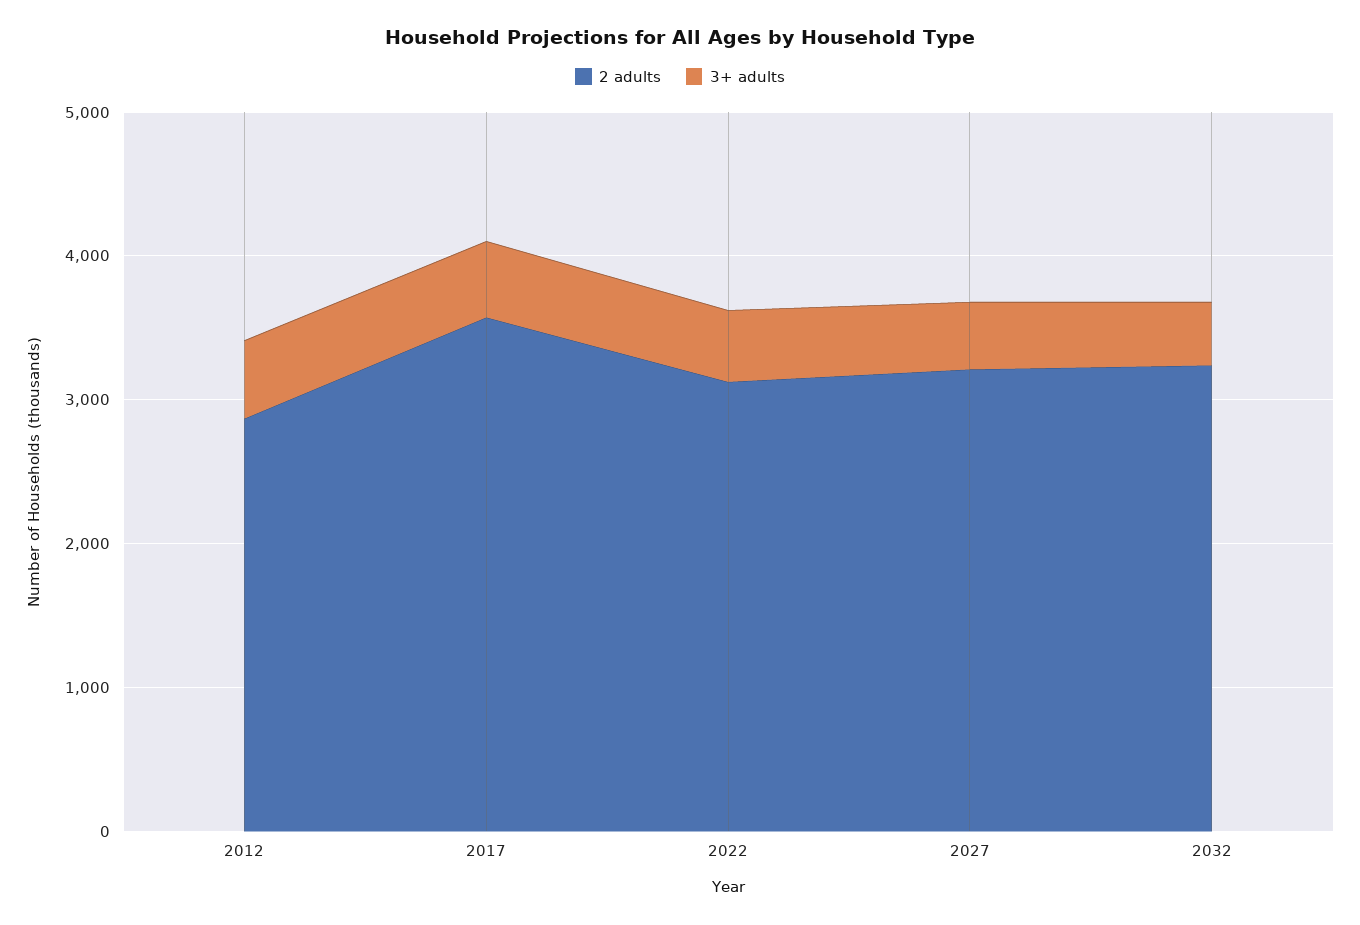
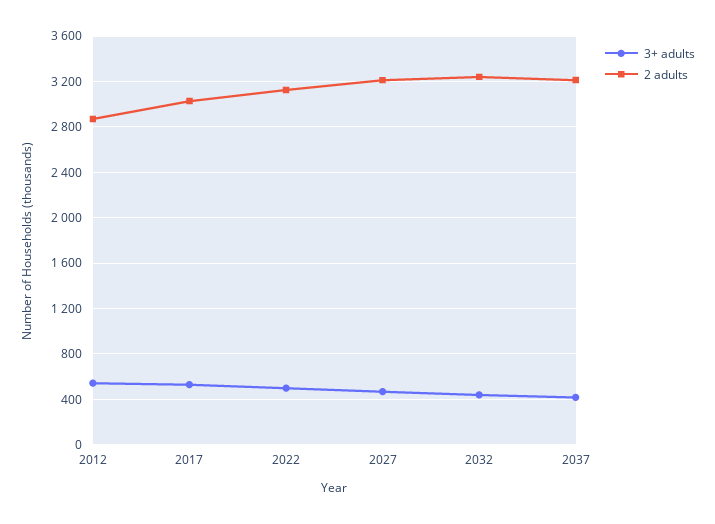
2 adults, 2017: 3600 -> 3000
3+ adults, 2037: none -> 400
2 adults, 2037: none -> 3200

